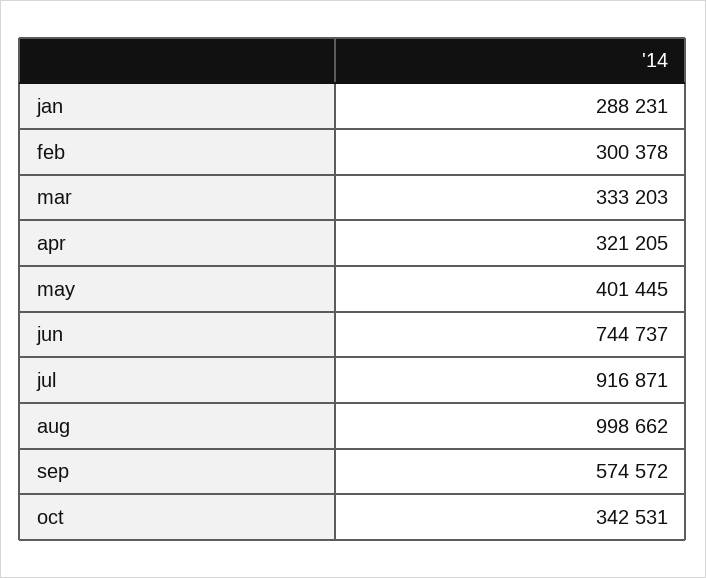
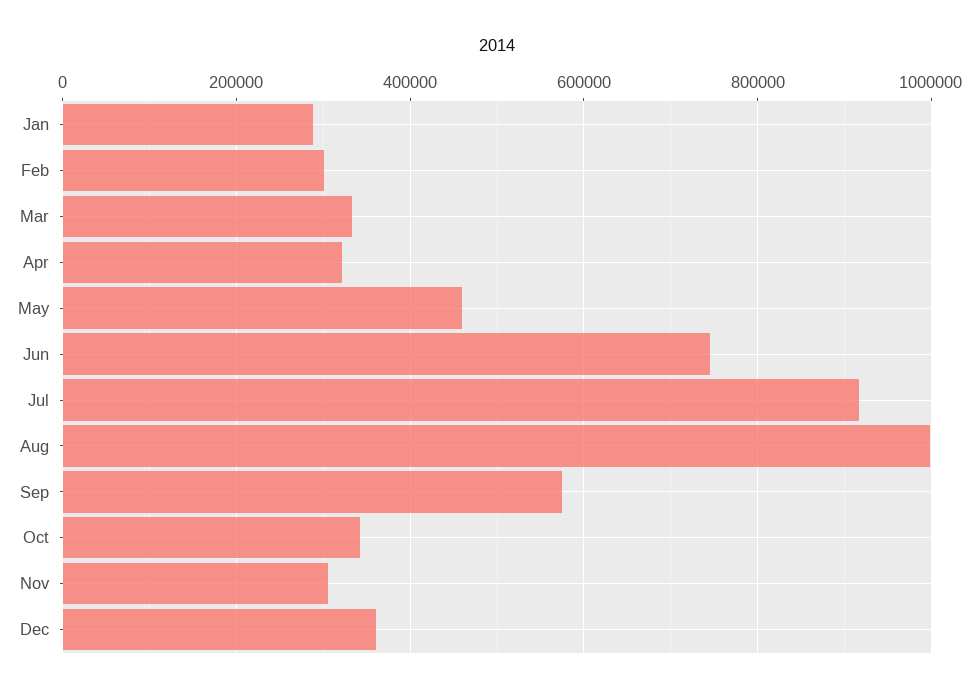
may: 401445 -> 460000
Nov: none -> 300000
Dec: none -> 360000

